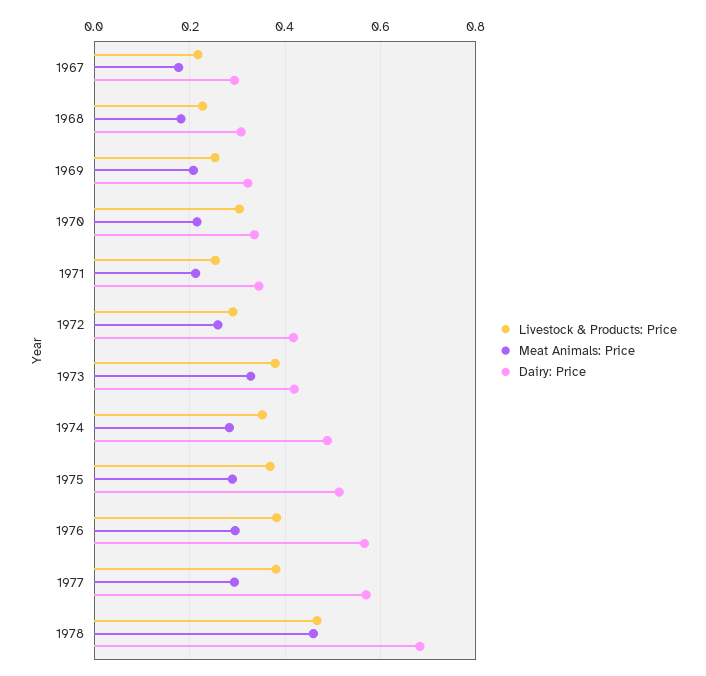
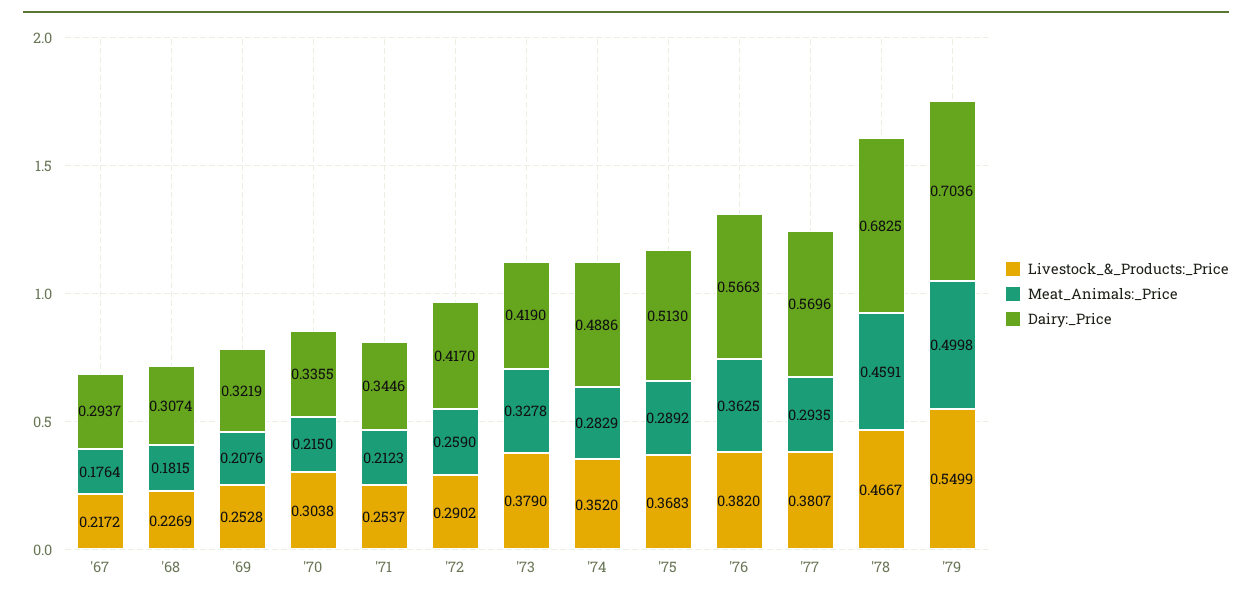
Meat Animals: Price, 1976: 0.3 -> 0.3625
Livestock & Products: Price, '79: none -> 0.5499
Meat Animals: Price, '79: none -> 0.4998
Dairy: Price, '79: none -> 0.7036

